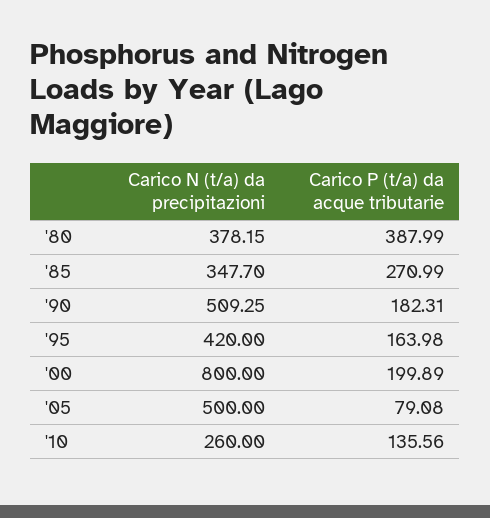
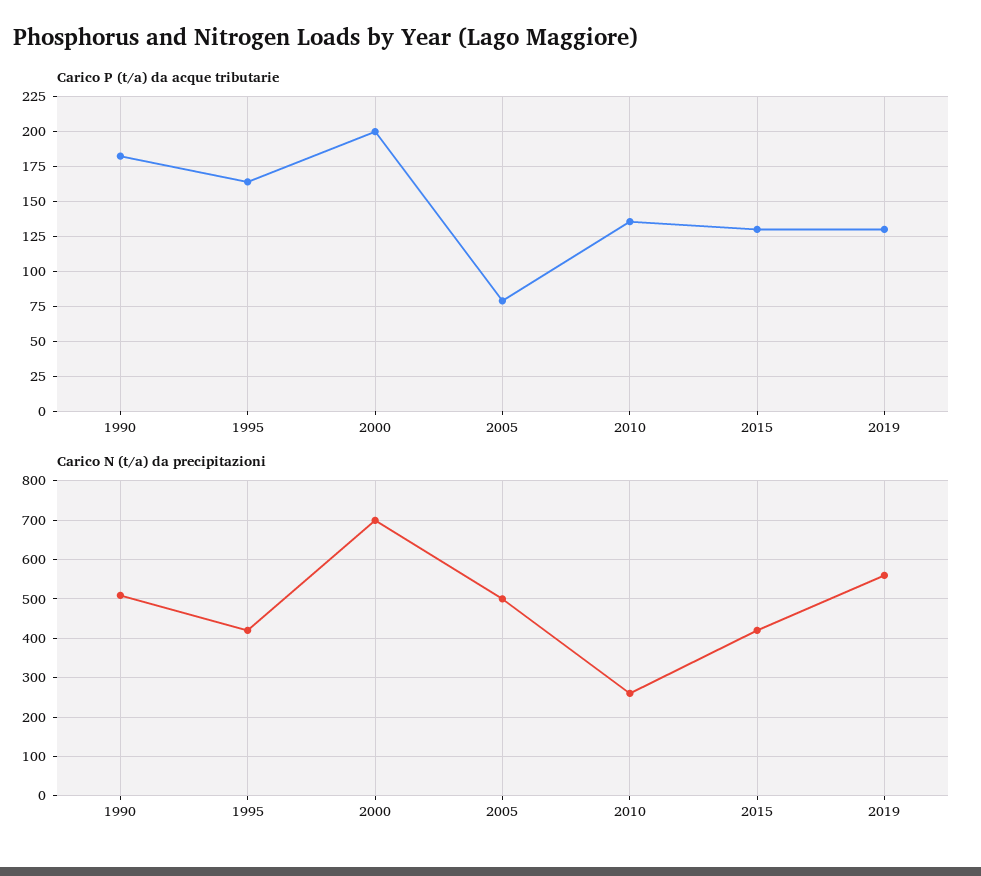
Carico N (t/a) da precipitazioni, '80: 378.15 -> none
Carico P (t/a) da acque tributarie, '80: 387.99 -> none
Carico N (t/a) da precipitazioni, '85: 347.7 -> none
Carico P (t/a) da acque tributarie, '85: 270.99 -> none
Carico N (t/a) da precipitazioni, '00: 800 -> 700
Carico P (t/a) da acque tributarie, 2015: none -> 130
Carico P (t/a) da acque tributarie, 2019: none -> 130
Carico N (t/a) da precipitazioni, 2015: none -> 420
Carico N (t/a) da precipitazioni, 2019: none -> 560

